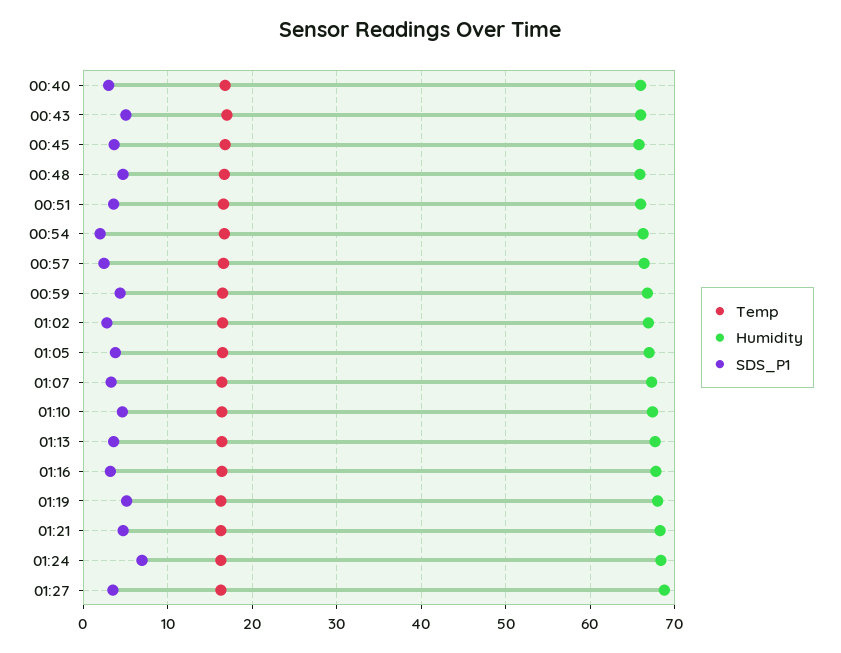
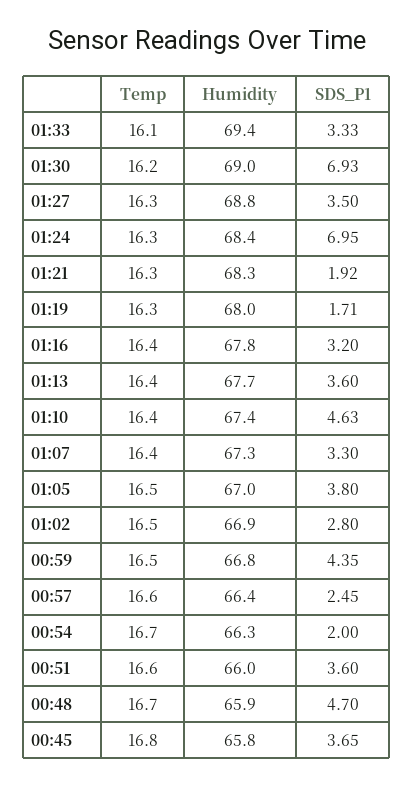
Temp, 00:40: 17 -> none
Humidity, 00:40: 66 -> none
SDS_P1, 00:40: 3 -> none
Temp, 00:43: 17 -> none
Humidity, 00:43: 66 -> none
SDS_P1, 00:43: 5 -> none
SDS_P1, 01:19: 5 -> 1.71
SDS_P1, 01:21: 5 -> 1.92
Temp, 01:33: none -> 16.1
Humidity, 01:33: none -> 69.4
SDS_P1, 01:33: none -> 3.33
Temp, 01:30: none -> 16.2
Humidity, 01:30: none -> 69
SDS_P1, 01:30: none -> 6.93

